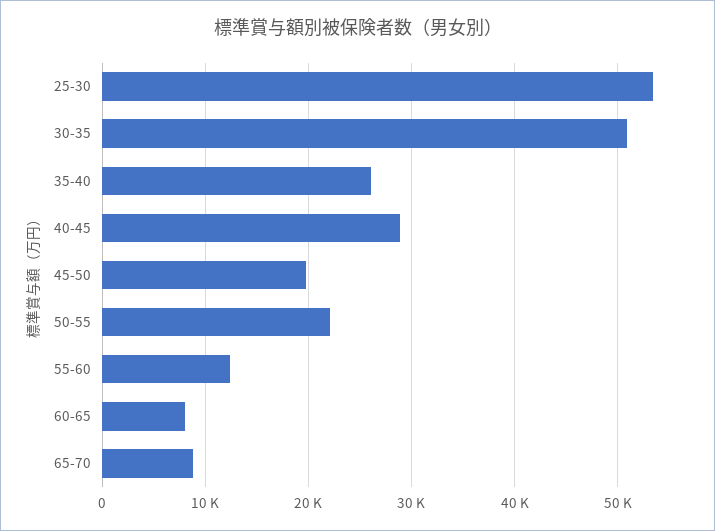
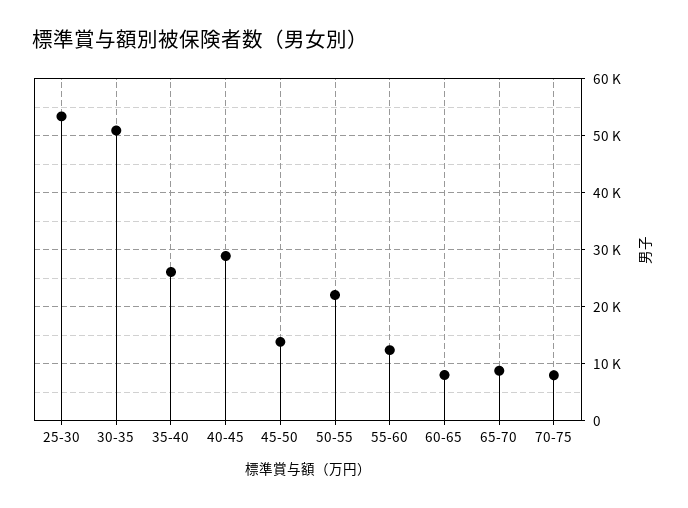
45-50: 20000 -> 14000
70-75: none -> 8000

